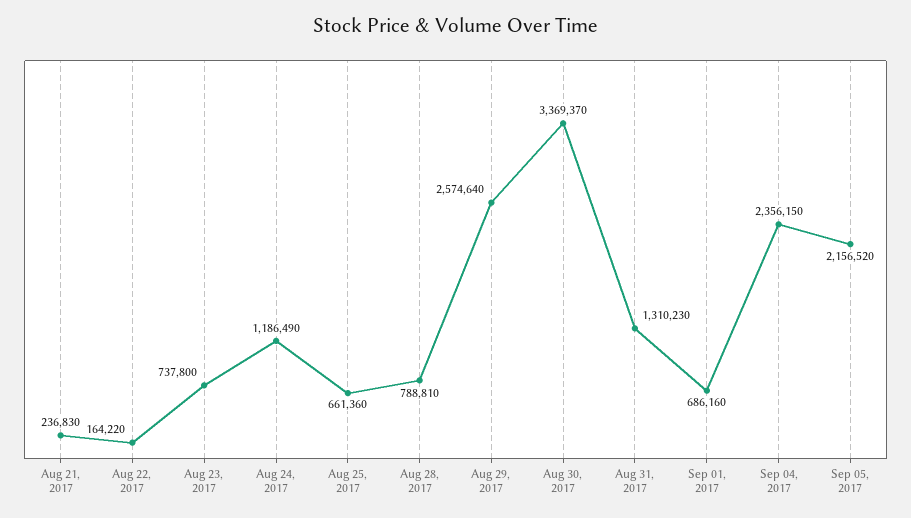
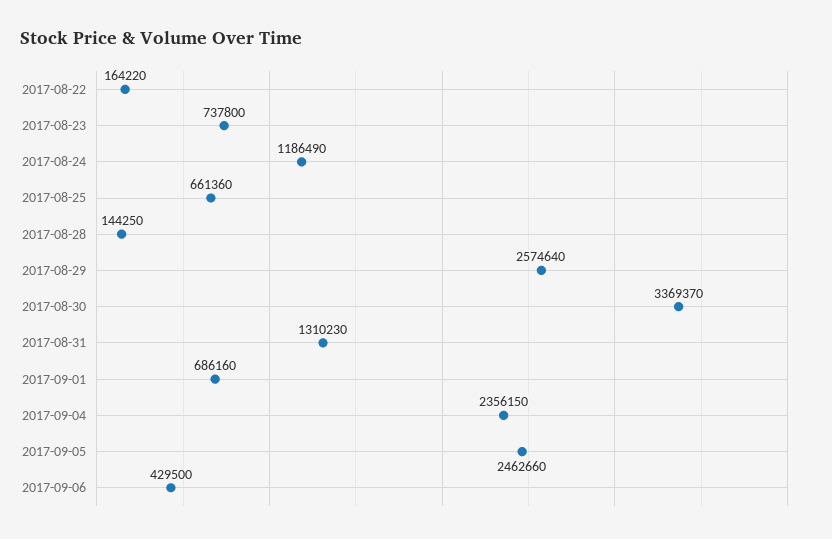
Aug 21, 2017: 236830 -> none
Aug 28, 2017: 788810 -> 144250
Sep 05, 2017: 2156520 -> 2462660
2017-09-06: none -> 429500

